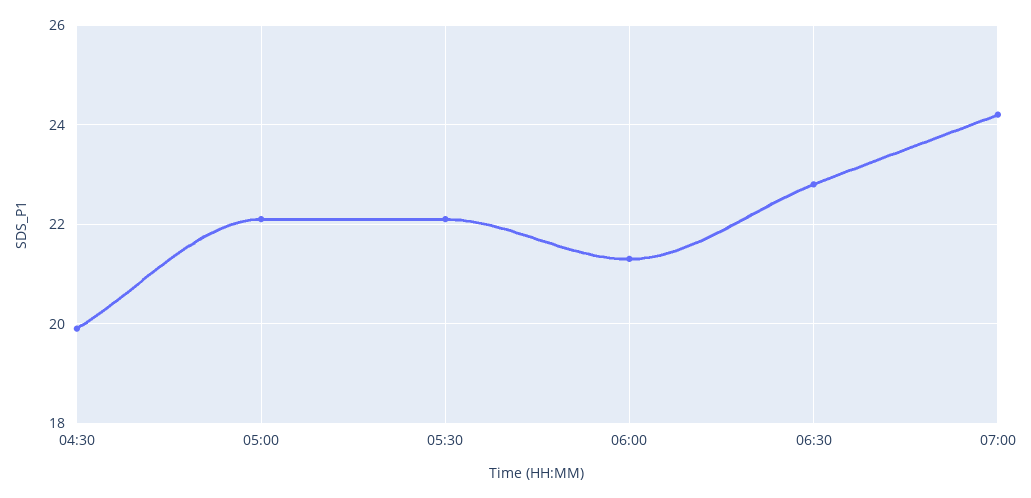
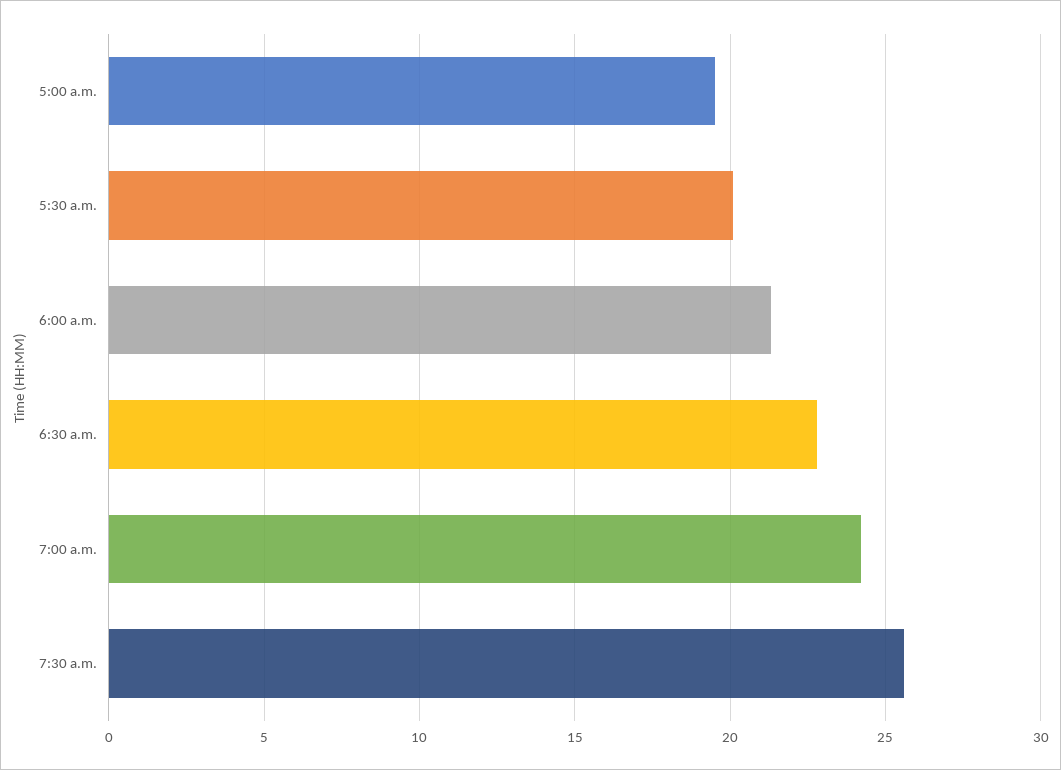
04:30: 20 -> none
05:00: 22 -> 19.5
05:30: 22 -> 20
7:30 a.m.: none -> 25.5

